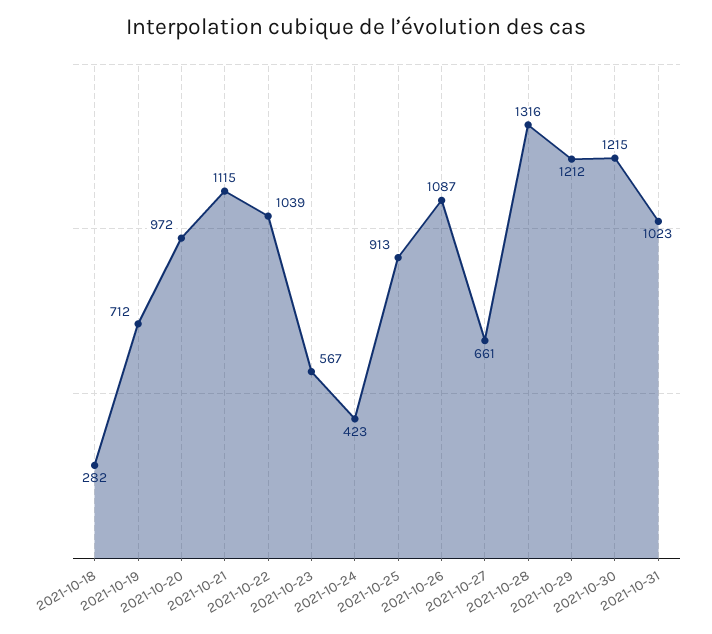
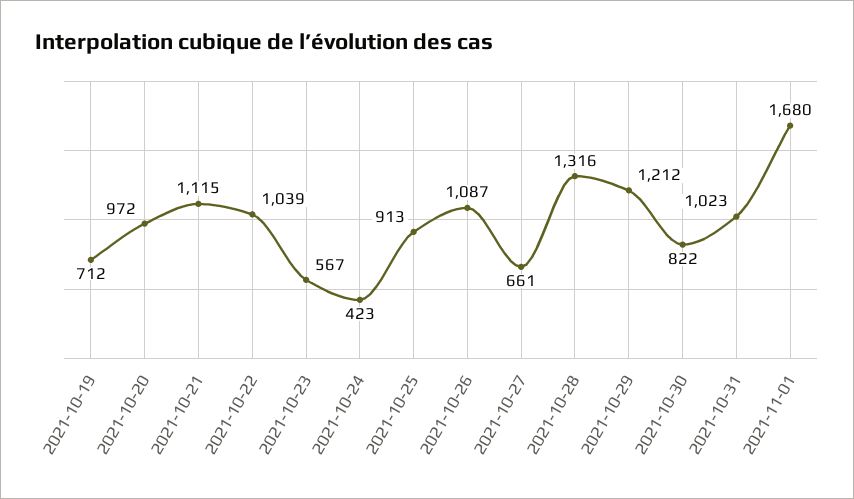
2021-10-18: 282 -> none
2021-10-30: 1215 -> 822
2021-11-01: none -> 1680

